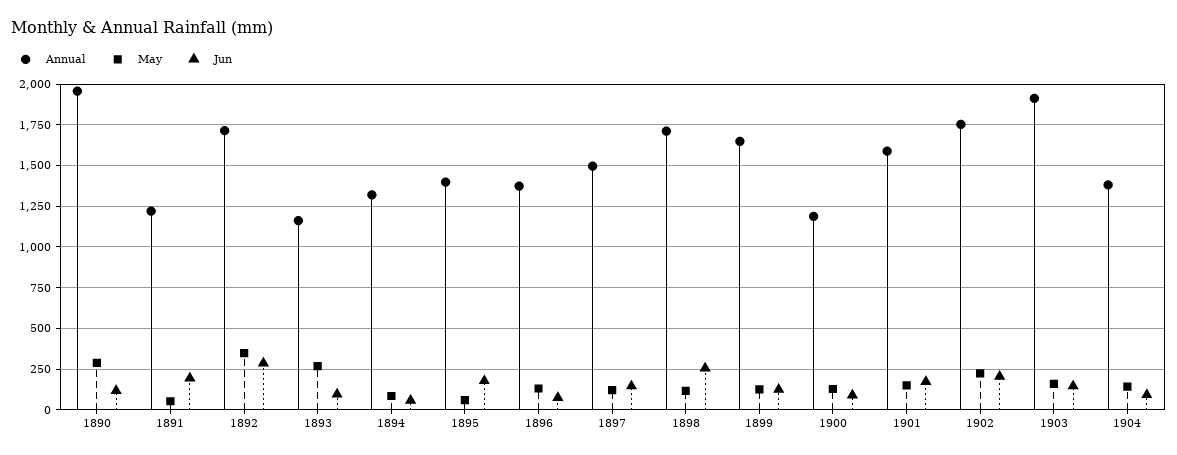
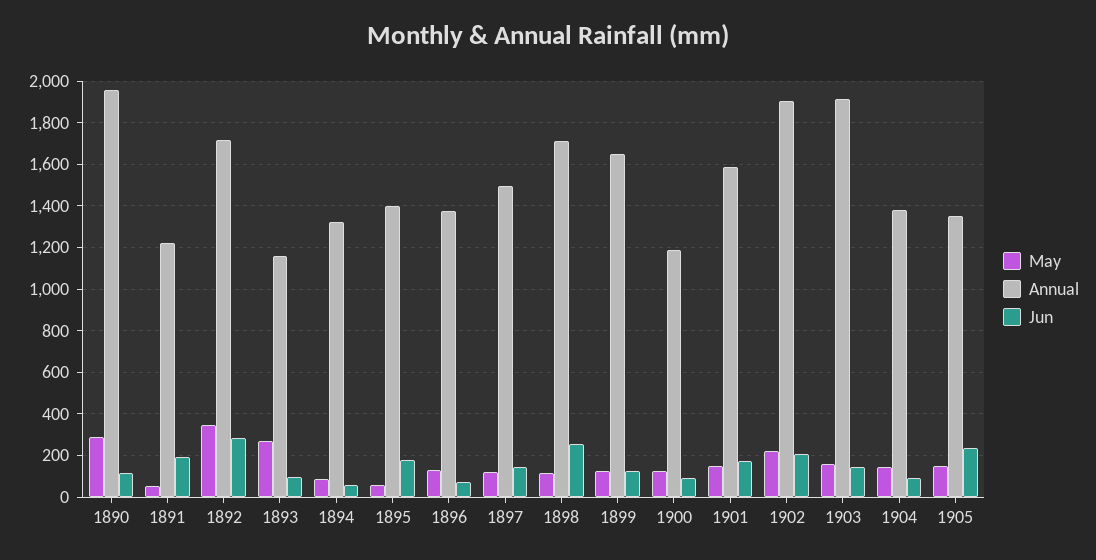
Annual, 1902: 1750 -> 1900
May, 1905: none -> 150
Annual, 1905: none -> 1350
Jun, 1905: none -> 250

